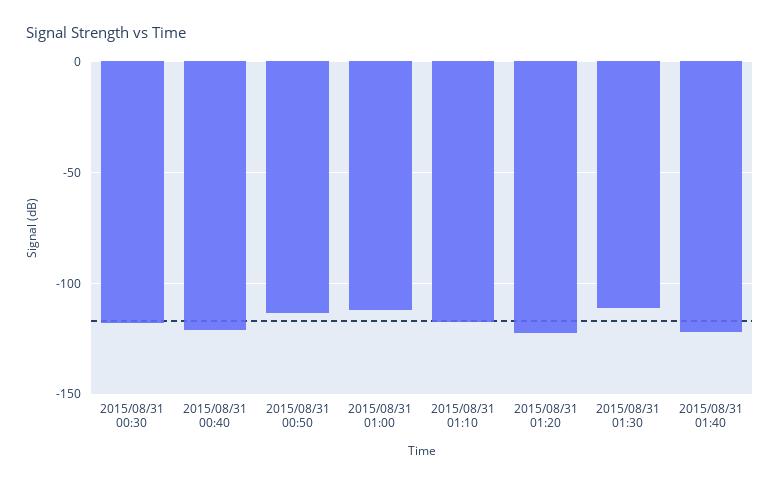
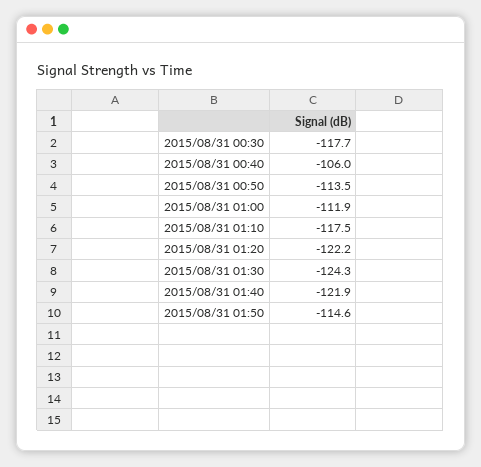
2015/08/31 00:40: -120 -> -106
2015/08/31 01:30: -110 -> -124.3
2015/08/31 01:50: none -> -114.6

